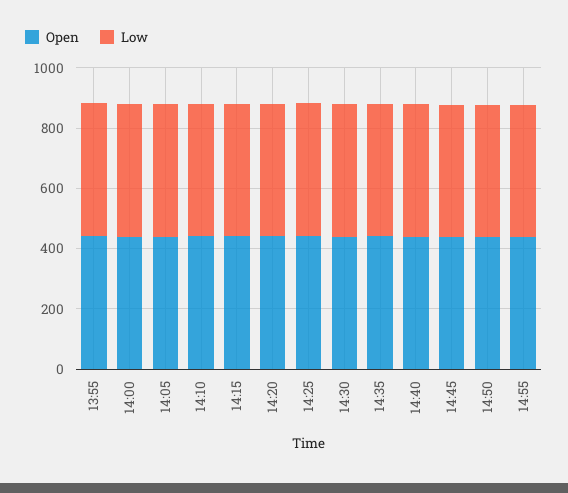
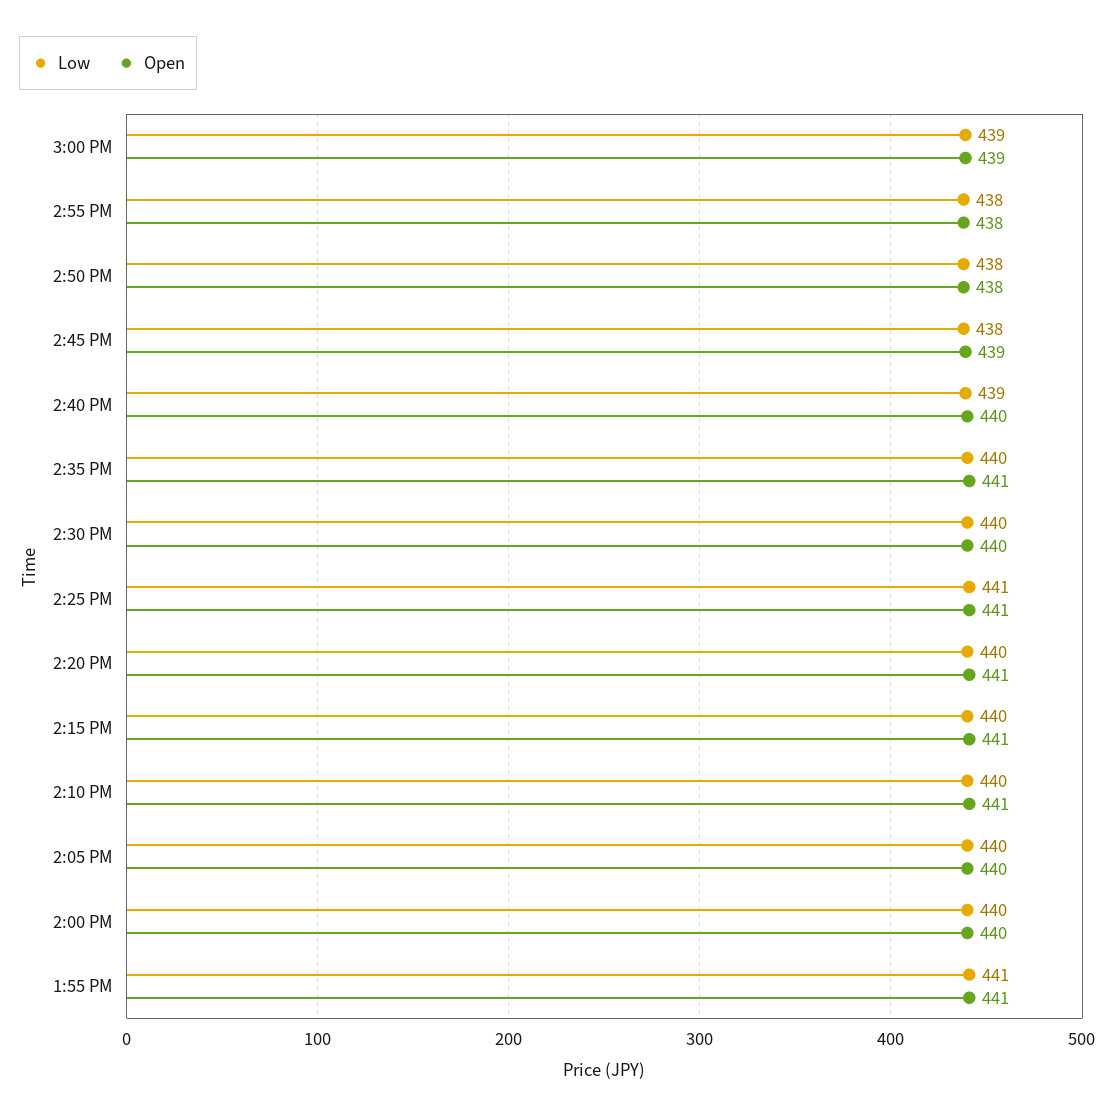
Low, 3:00 PM: none -> 439
Open, 3:00 PM: none -> 439

